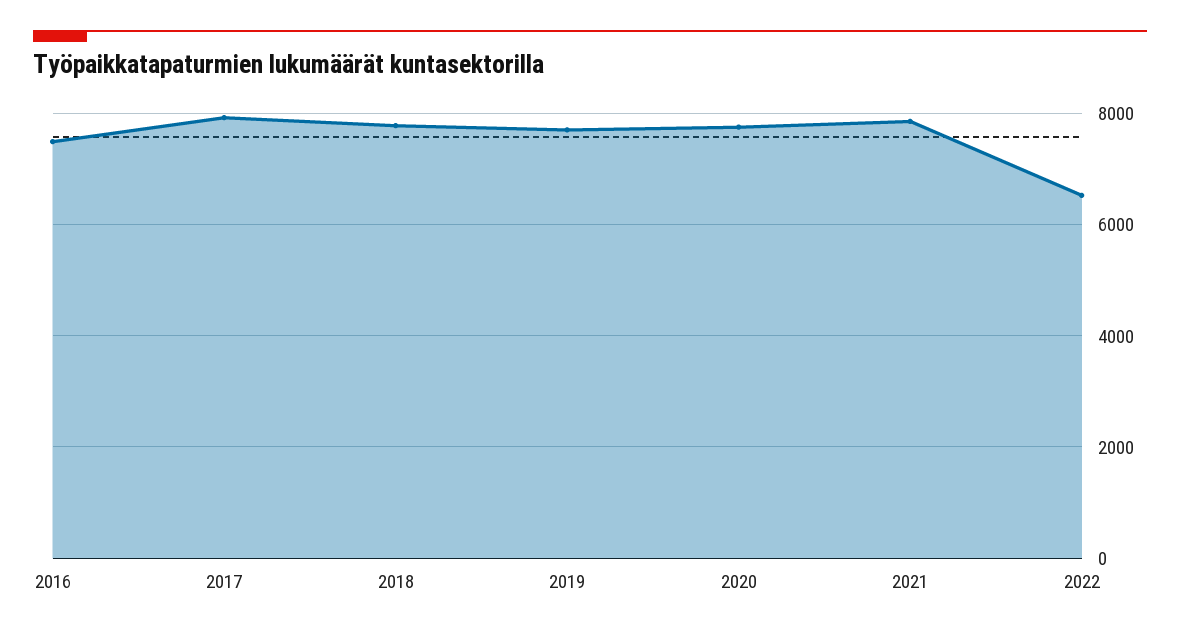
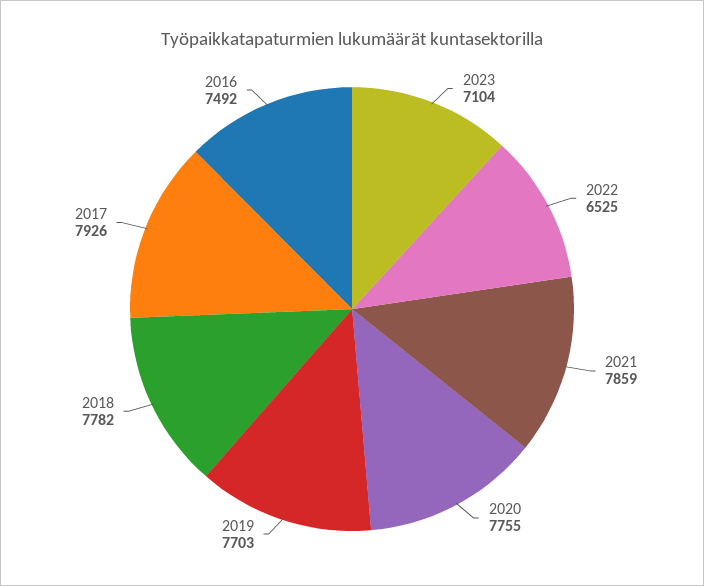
2023: none -> 7104

